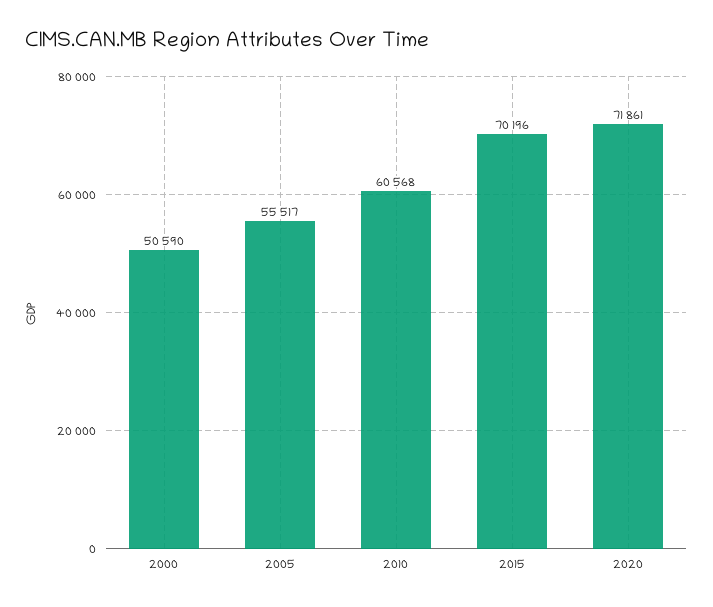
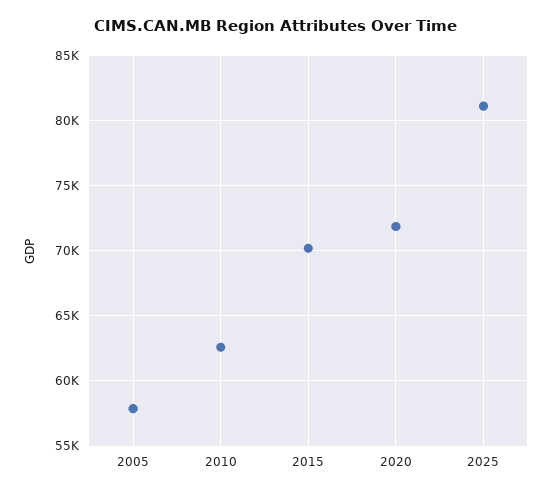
2000: 50590 -> none
2005: 55517 -> 58000
2010: 60568 -> 62500
2025: none -> 81000

